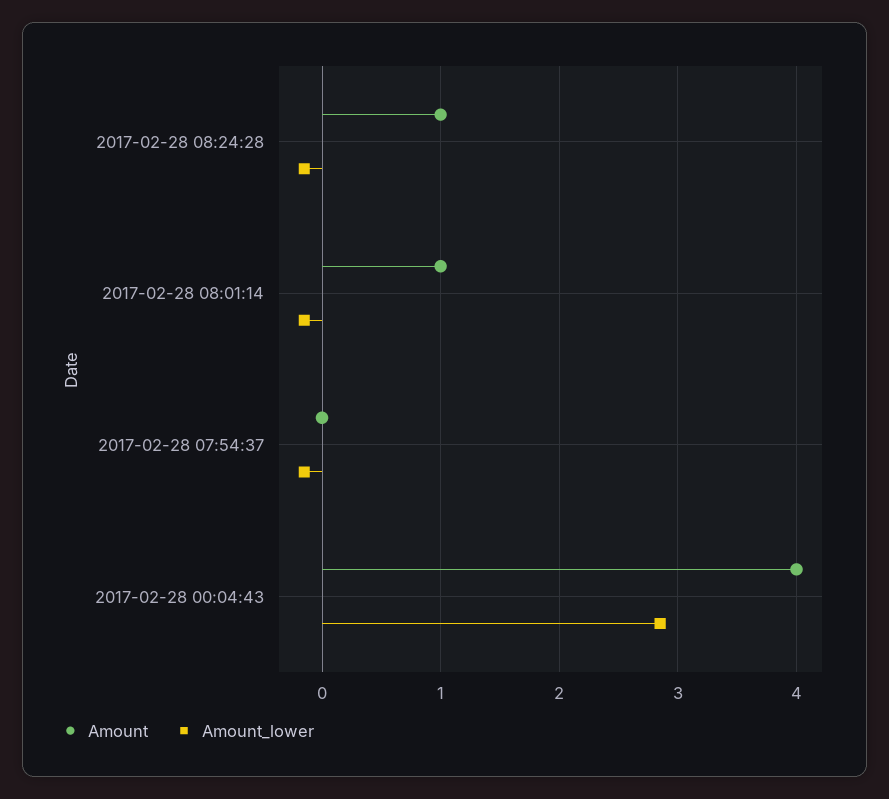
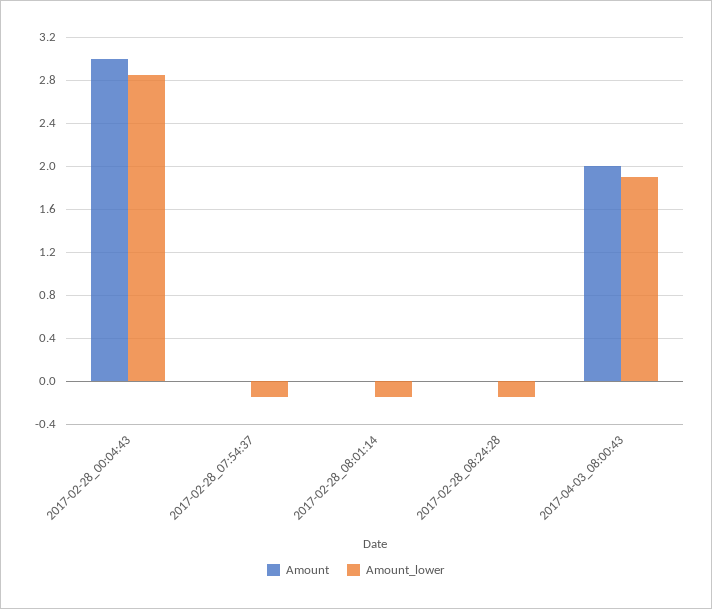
Amount, 2017-02-28 08:24:28: 1 -> 0
Amount, 2017-02-28 08:01:14: 1 -> 0
Amount, 2017-02-28 00:04:43: 4 -> 3
Amount, 2017-04-03_08:00:43: none -> 2
Amount_lower, 2017-04-03_08:00:43: none -> 1.9

